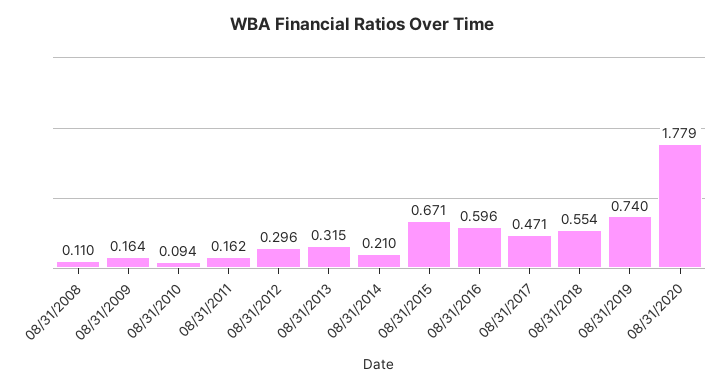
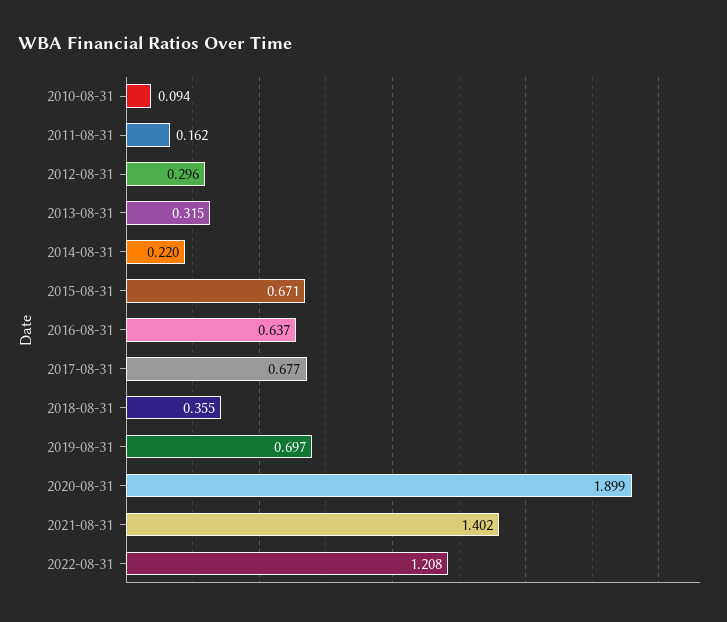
08/31/2008: 0.11 -> none
08/31/2009: 0.164 -> none
08/31/2014: 0.21 -> 0.22
08/31/2016: 0.596 -> 0.637
08/31/2017: 0.471 -> 0.677
08/31/2018: 0.554 -> 0.355
08/31/2019: 0.74 -> 0.697
08/31/2020: 1.779 -> 1.899
2021-08-31: none -> 1.402
2022-08-31: none -> 1.208

